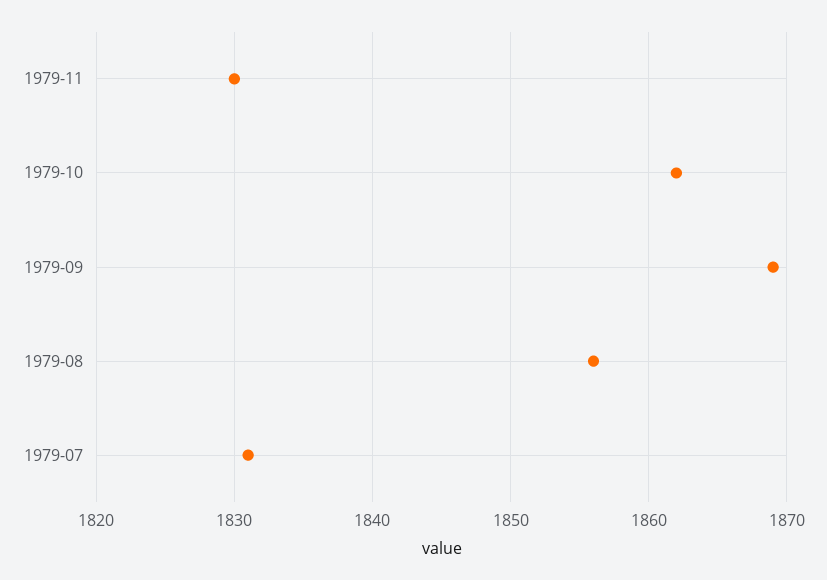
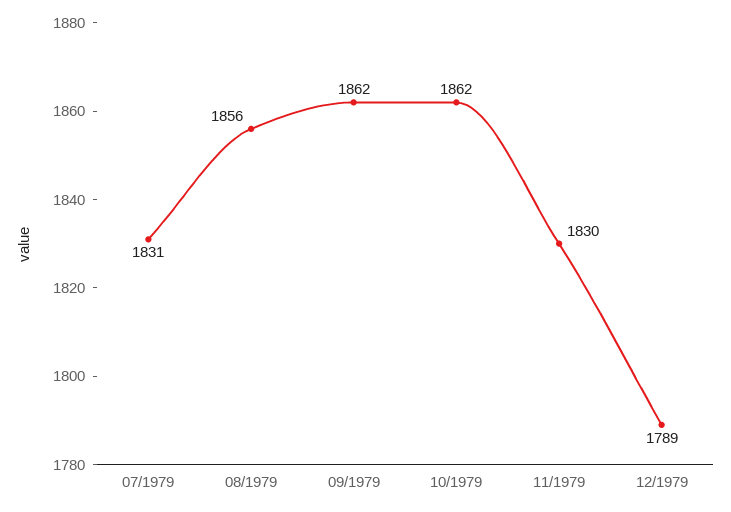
1979-09: 1869 -> 1862
12/1979: none -> 1789

